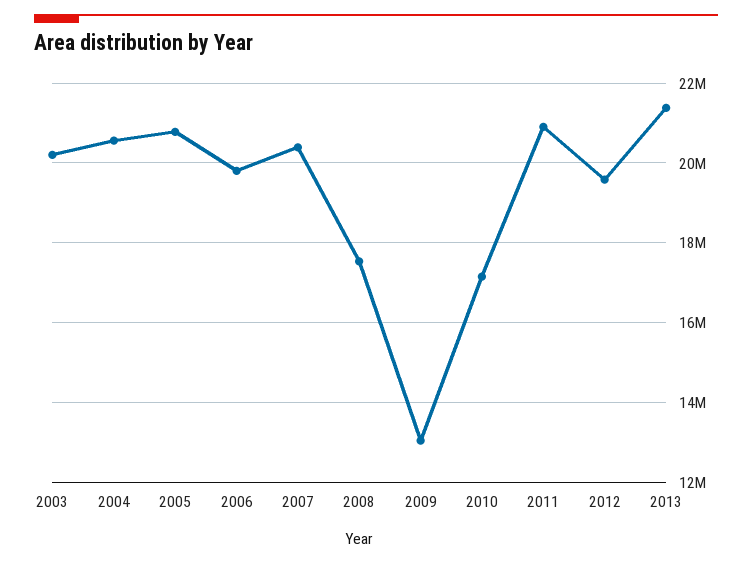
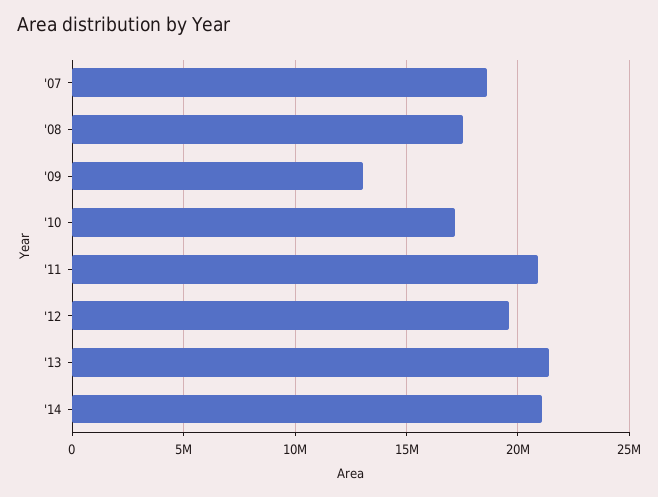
2003: 20200000 -> none
2004: 20600000 -> none
2005: 20800000 -> none
2006: 19800000 -> none
2007: 20400000 -> 18500000
'14: none -> 21000000

